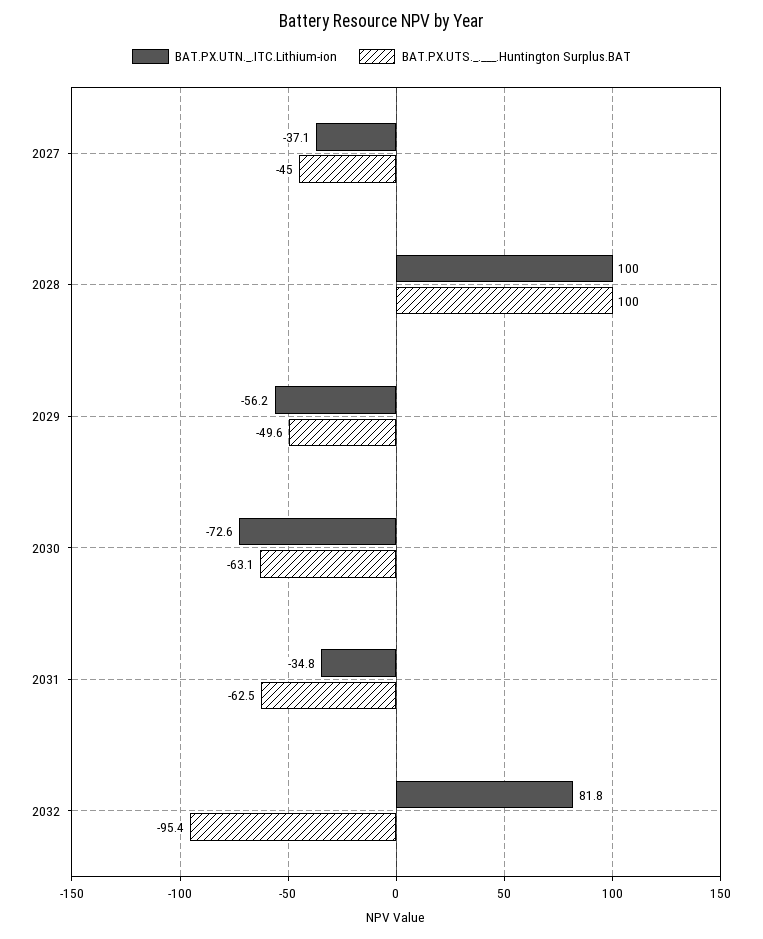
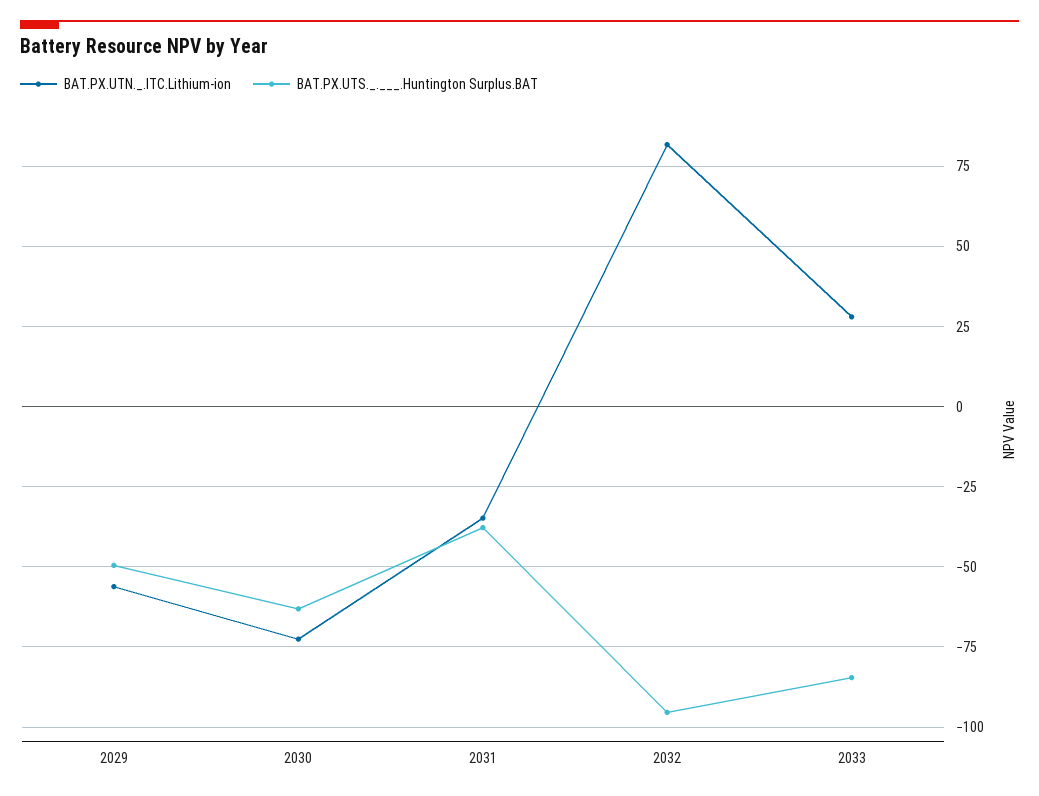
BAT.PX.UTN._.ITC.Lithium-ion, 2027: -37.1 -> none
BAT.PX.UTS._.___.Huntington Surplus.BAT, 2027: -45 -> none
BAT.PX.UTN._.ITC.Lithium-ion, 2028: 100 -> none
BAT.PX.UTS._.___.Huntington Surplus.BAT, 2028: 100 -> none
BAT.PX.UTS._.___.Huntington Surplus.BAT, 2031: -62.5 -> -37.5
BAT.PX.UTN._.ITC.Lithium-ion, 2033: none -> 27.5
BAT.PX.UTS._.___.Huntington Surplus.BAT, 2033: none -> -85

